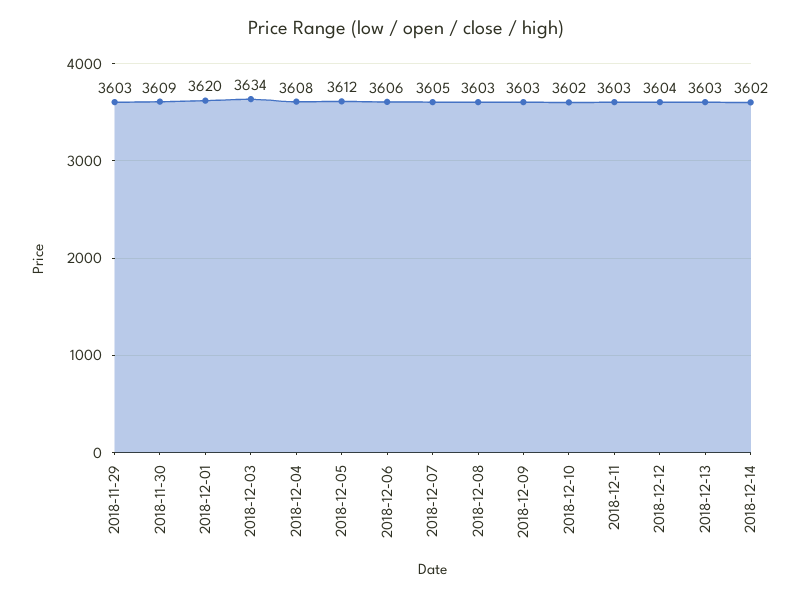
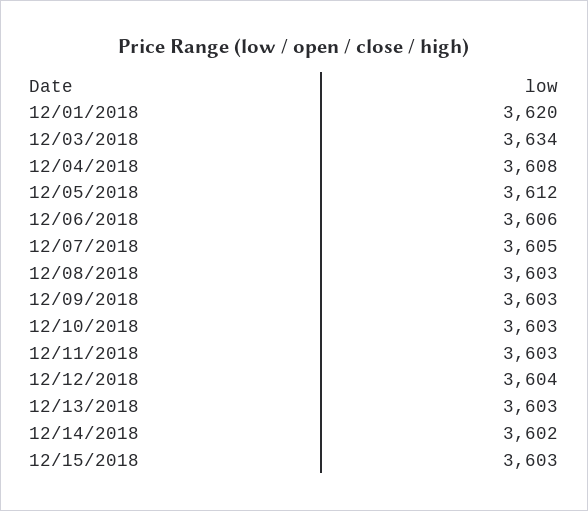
2018-11-29: 3603 -> none
2018-11-30: 3609 -> none
2018-12-10: 3602 -> 3603
12/15/2018: none -> 3603

